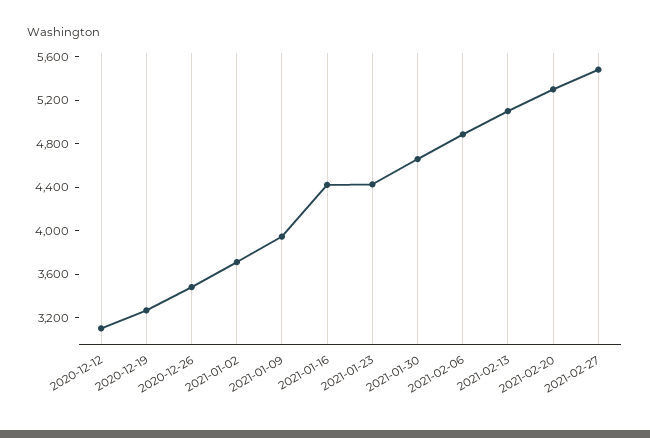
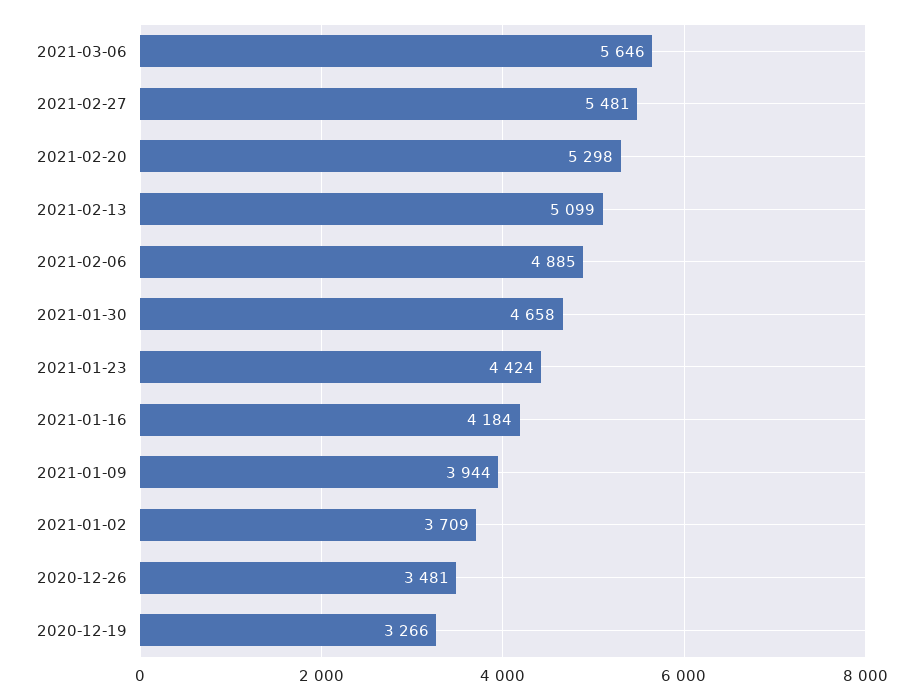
2020-12-12: 3100 -> none
2021-01-16: 4400 -> 4184
2021-03-06: none -> 5646

